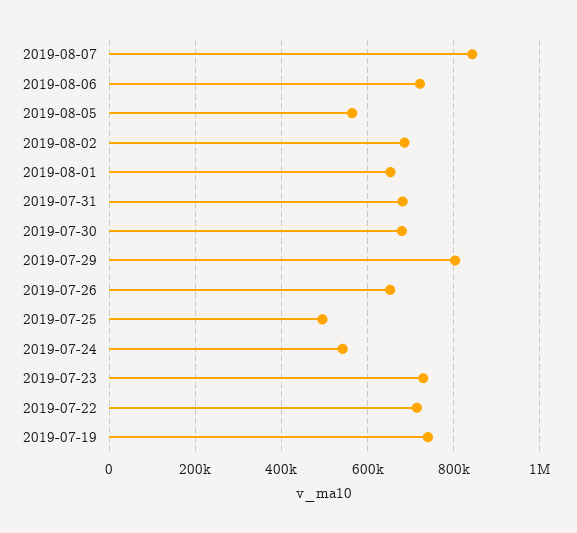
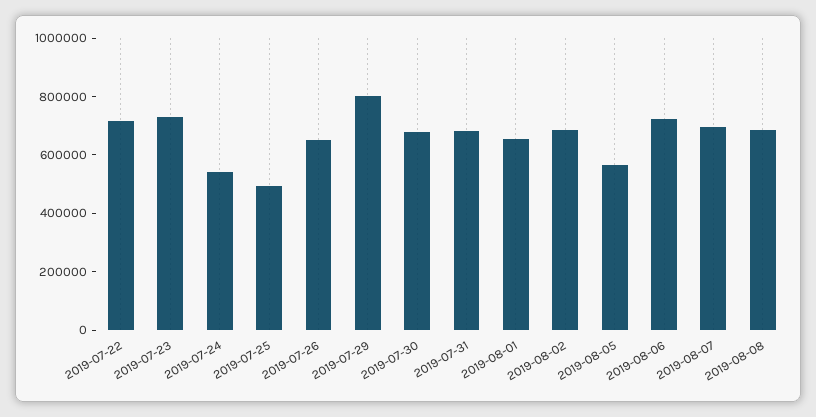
2019-08-07: 840000 -> 700000
2019-07-19: 740000 -> none
2019-08-08: none -> 700000

